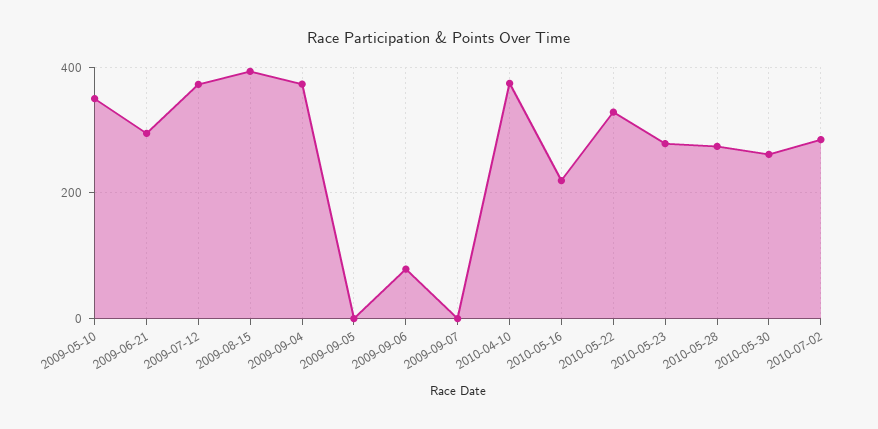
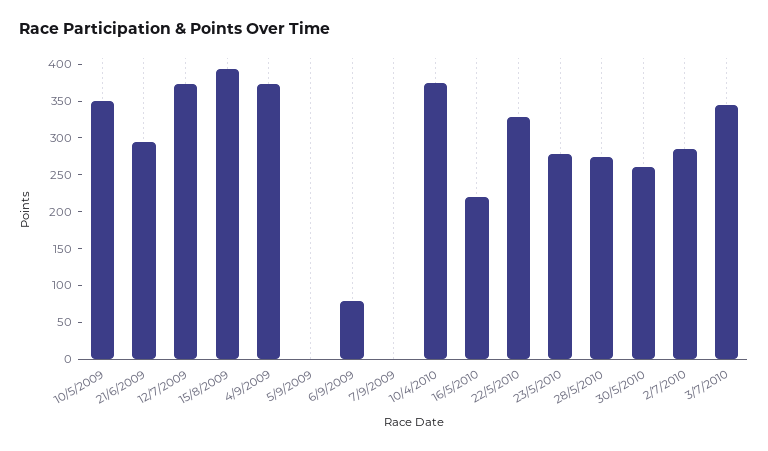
3/7/2010: none -> 350

